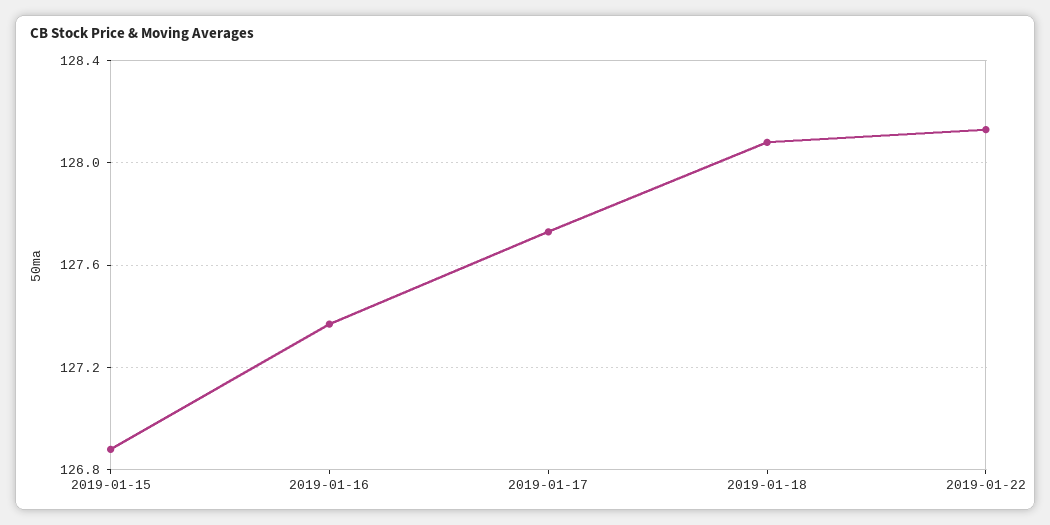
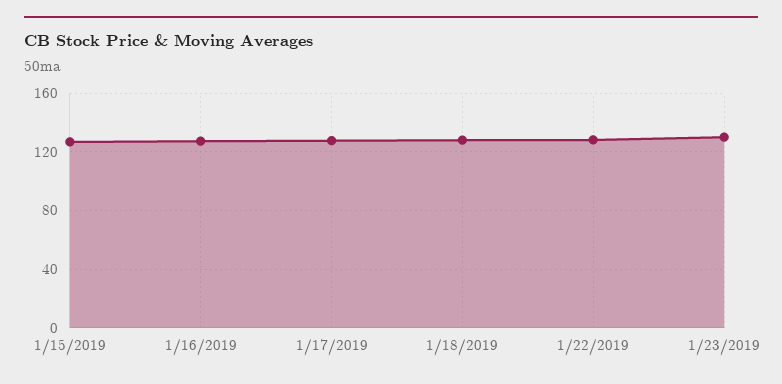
1/23/2019: none -> 130

